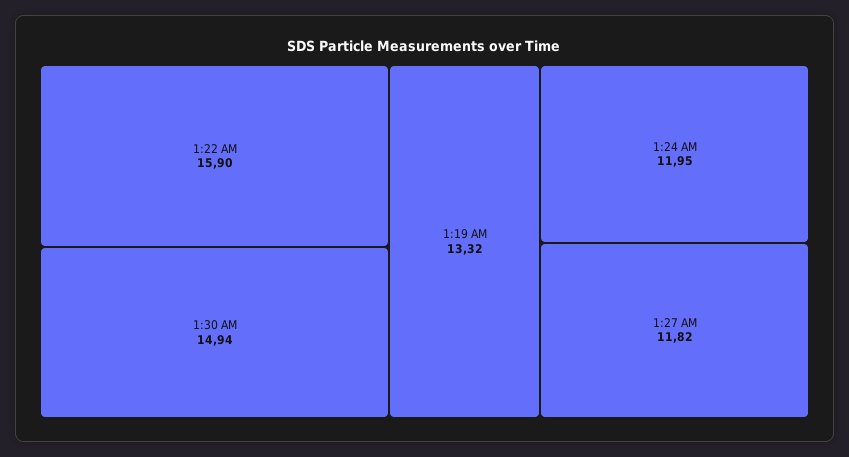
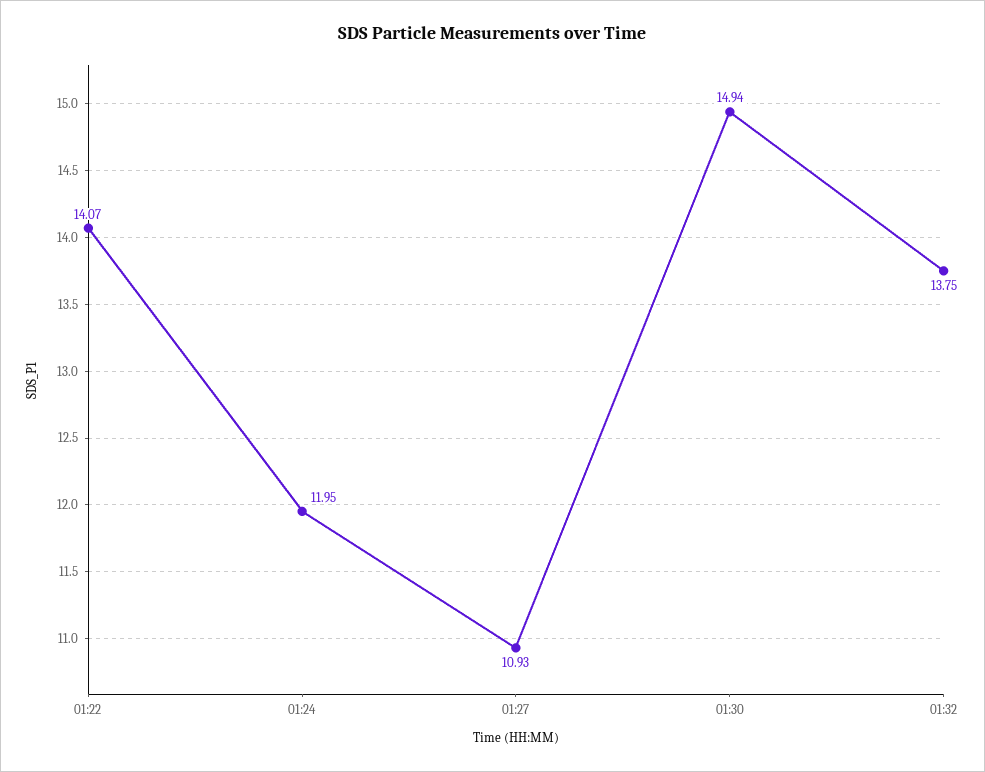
1:22 AM: 15.9 -> 14.07
1:19 AM: 13.32 -> none
1:27 AM: 11.82 -> 10.93
01:32: none -> 13.75

